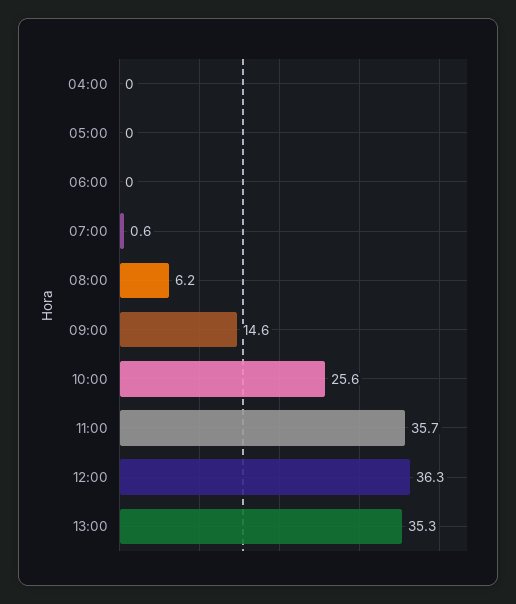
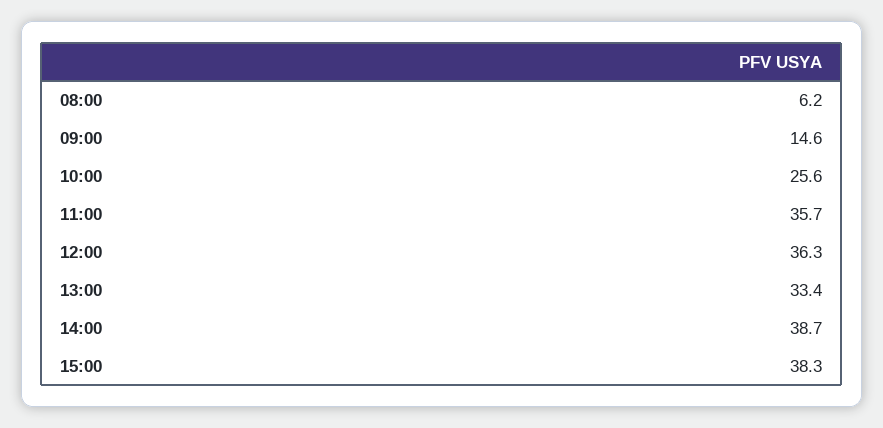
04:00: 0 -> none
05:00: 0 -> none
06:00: 0 -> none
07:00: 0.6 -> none
13:00: 35.3 -> 33.4
14:00: none -> 38.7
15:00: none -> 38.3

